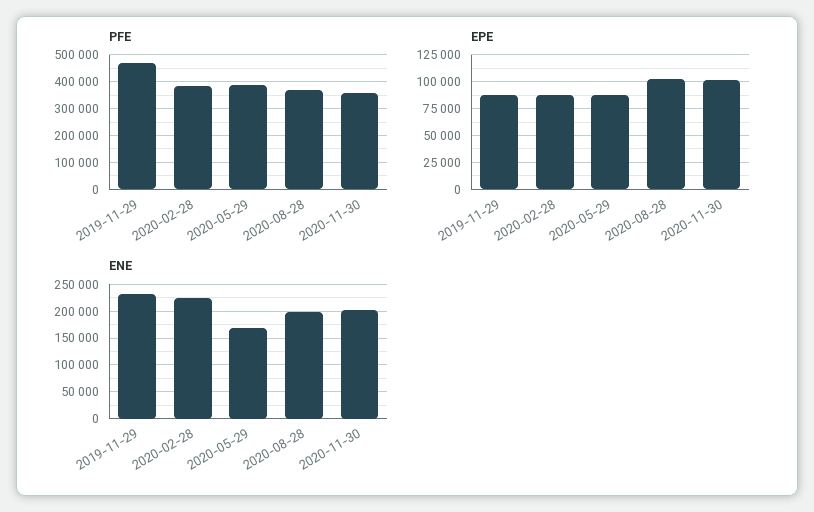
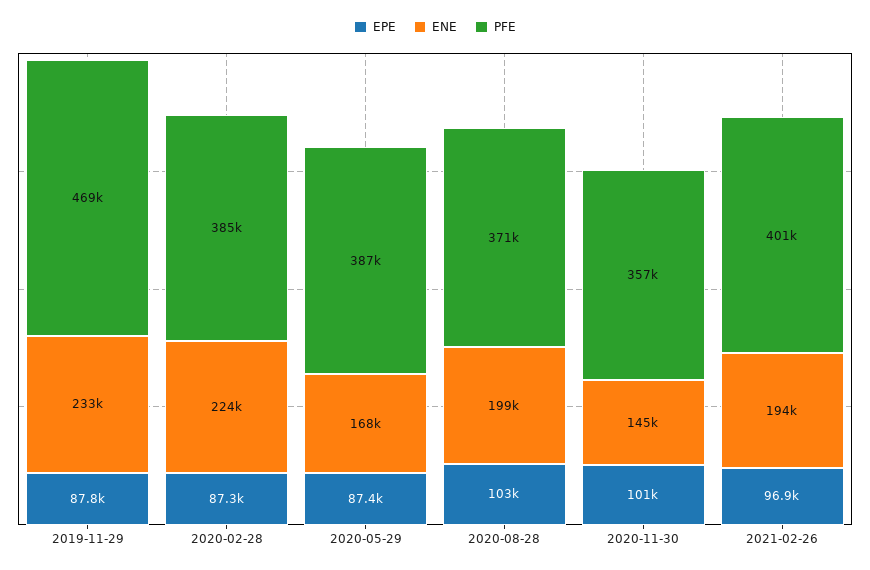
ENE, 2020-11-30: 200000 -> 145000
EPE, 2021-02-26: none -> 96900
ENE, 2021-02-26: none -> 194000
PFE, 2021-02-26: none -> 401000

